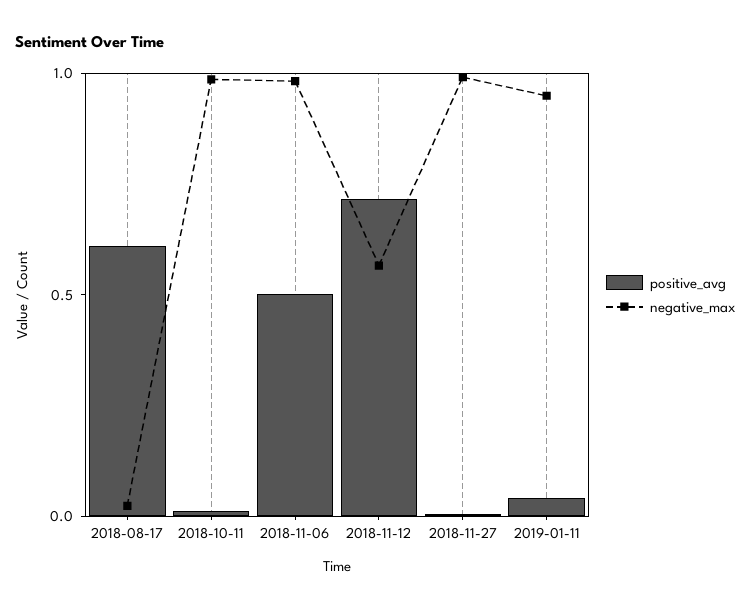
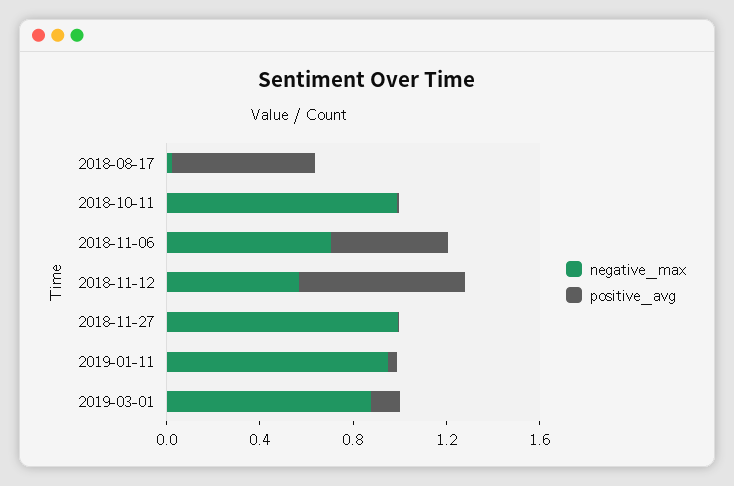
negative_max, 2018-11-06: 1 -> 0.7
negative_max, 2019-03-01: none -> 0.9
positive_avg, 2019-03-01: none -> 0.1

